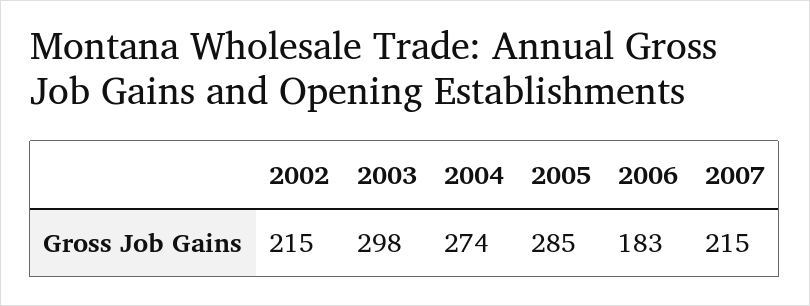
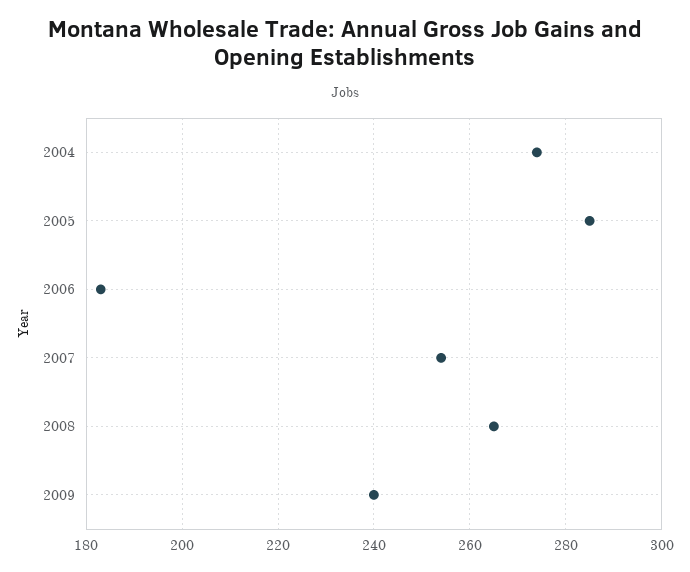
2002: 215 -> none
2003: 298 -> none
2007: 215 -> 255
2008: none -> 265
2009: none -> 240

